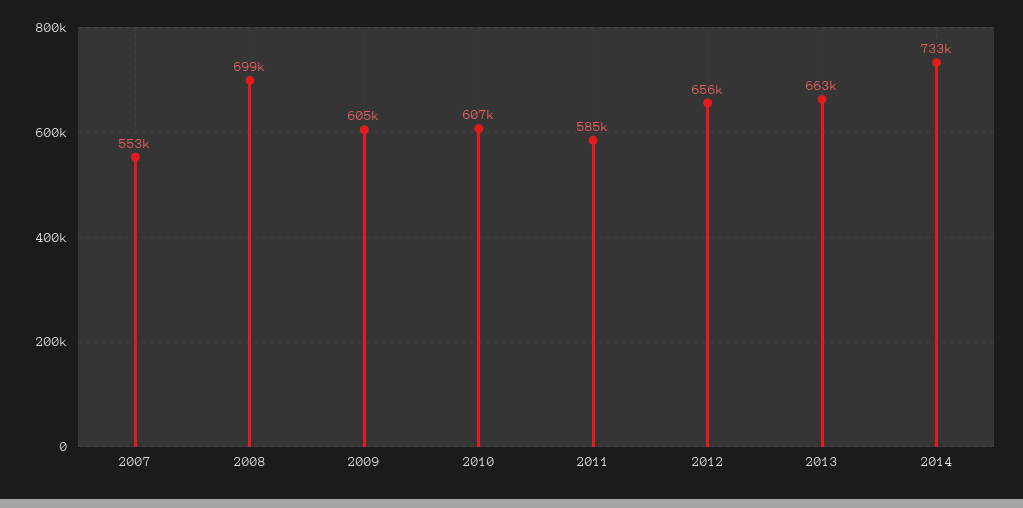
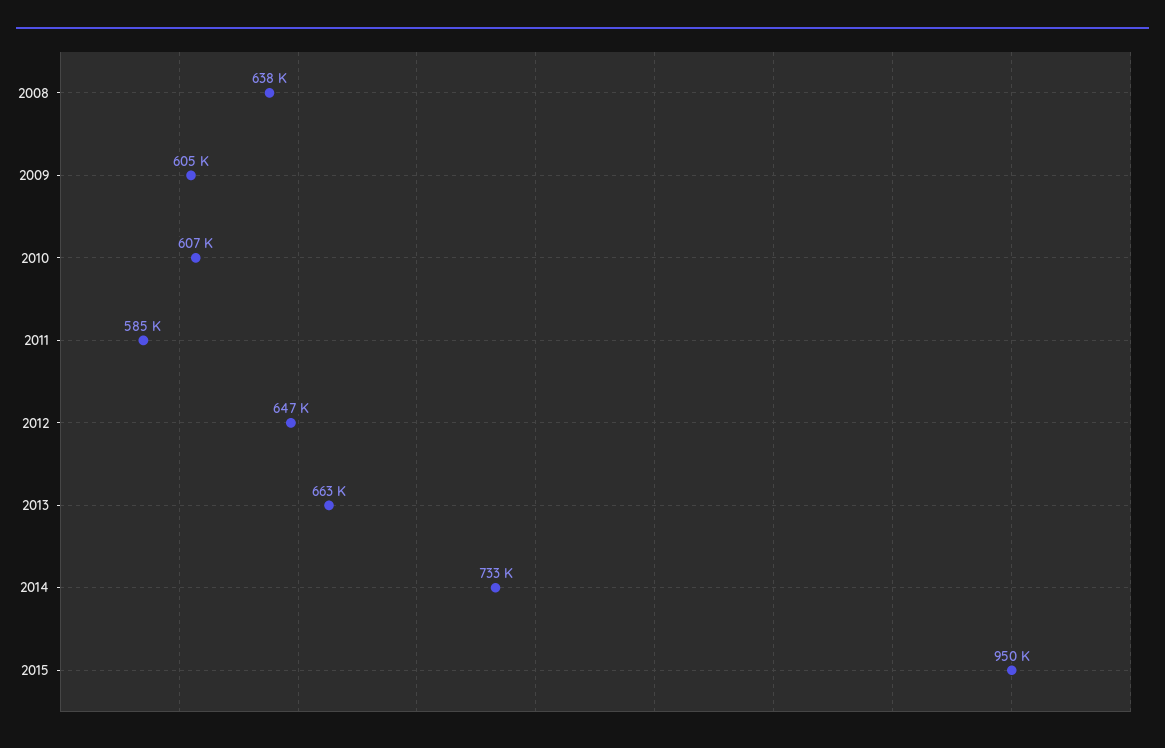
2007: 553000 -> none
2008: 699000 -> 638000
2012: 656000 -> 647000
2015: none -> 950000

